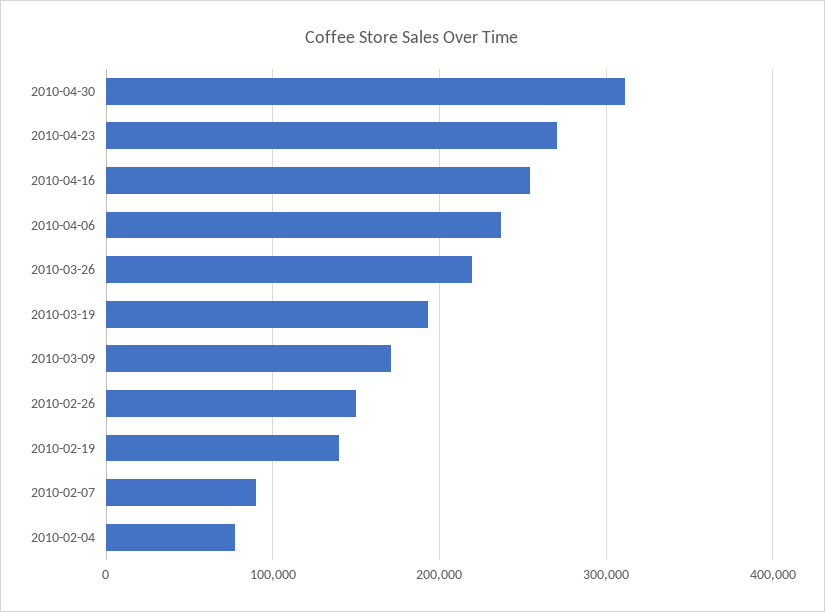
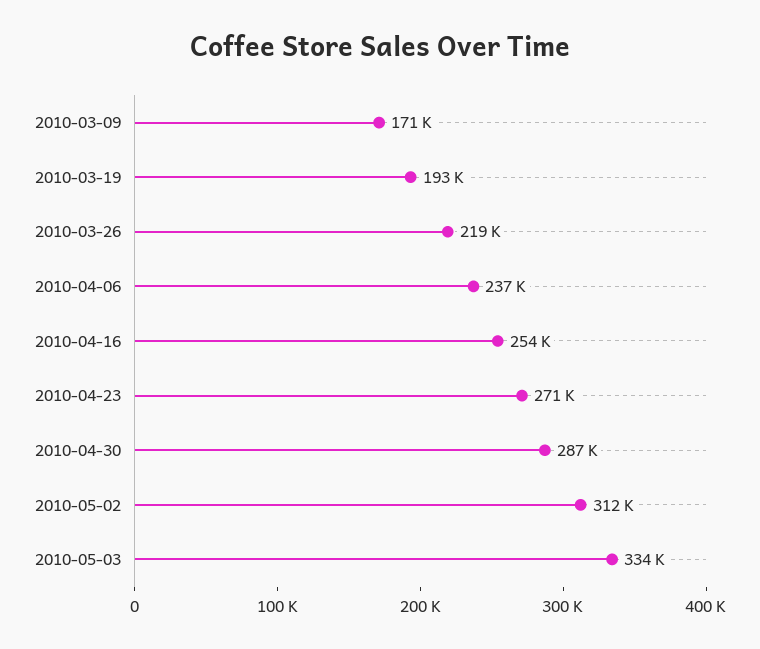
2010-04-30: 310000 -> 287000
2010-02-26: 150000 -> none
2010-02-19: 140000 -> none
2010-02-07: 90000 -> none
2010-02-04: 80000 -> none
2010-05-02: none -> 312000
2010-05-03: none -> 334000

